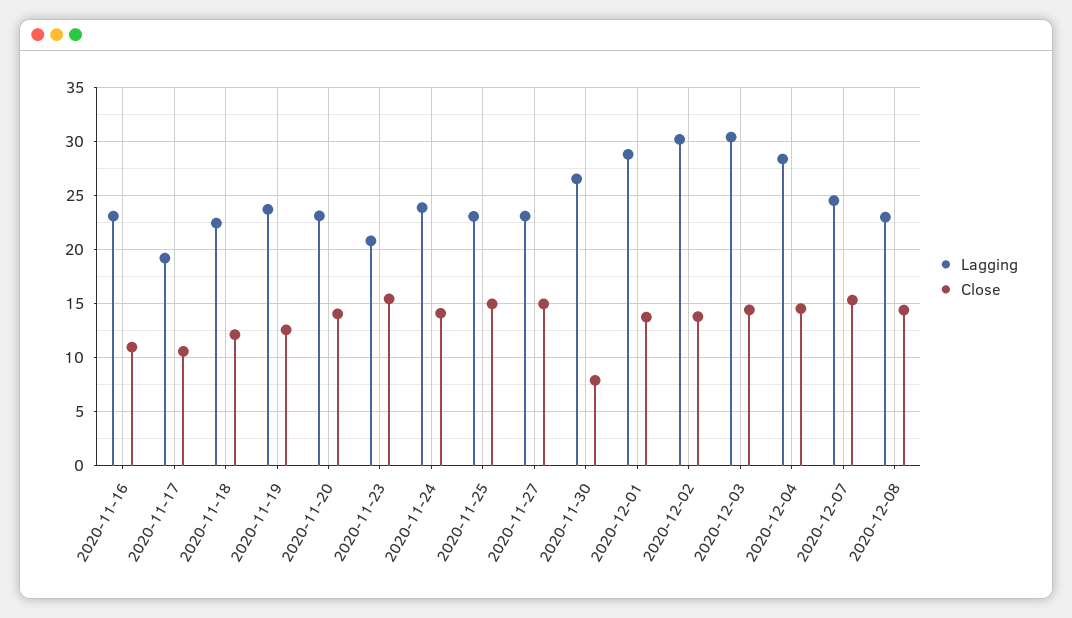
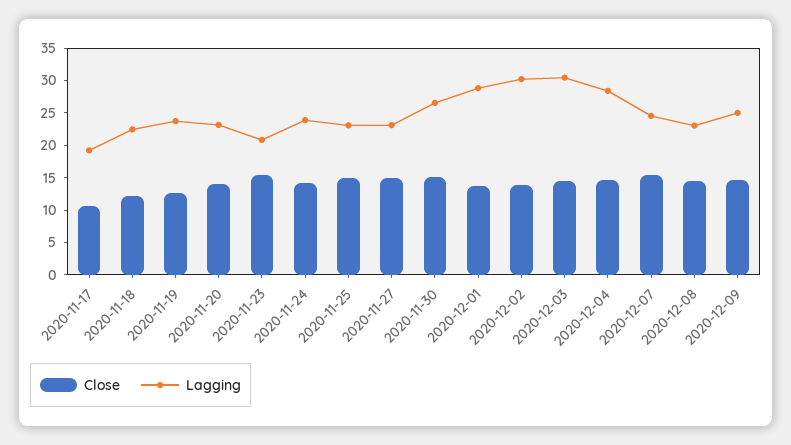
Lagging, 2020-11-16: 23 -> none
Close, 2020-11-16: 11 -> none
Close, 2020-11-30: 8 -> 15
Close, 2020-12-09: none -> 15
Lagging, 2020-12-09: none -> 25

